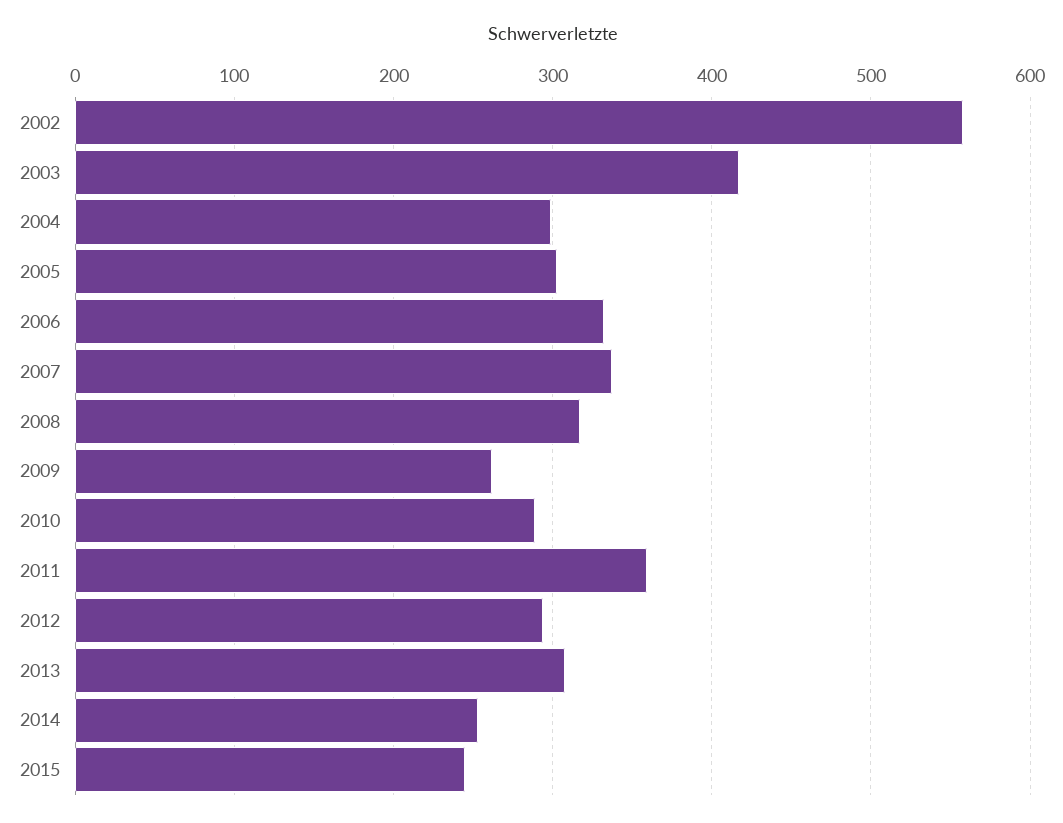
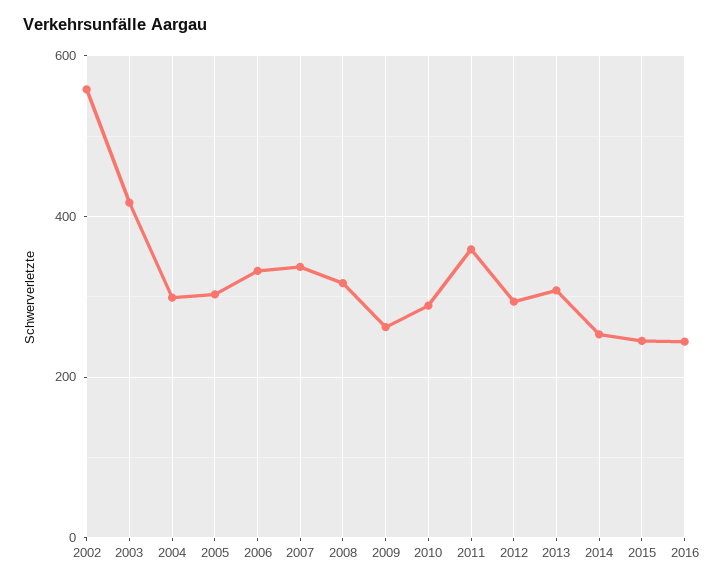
2016: none -> 240

